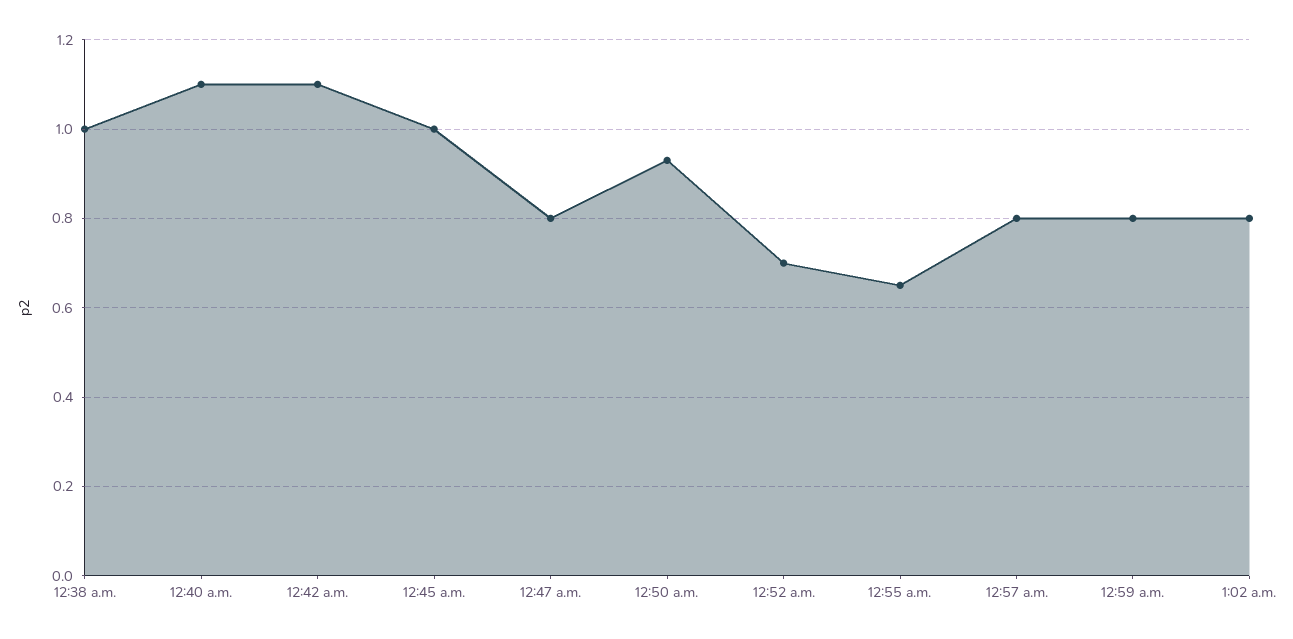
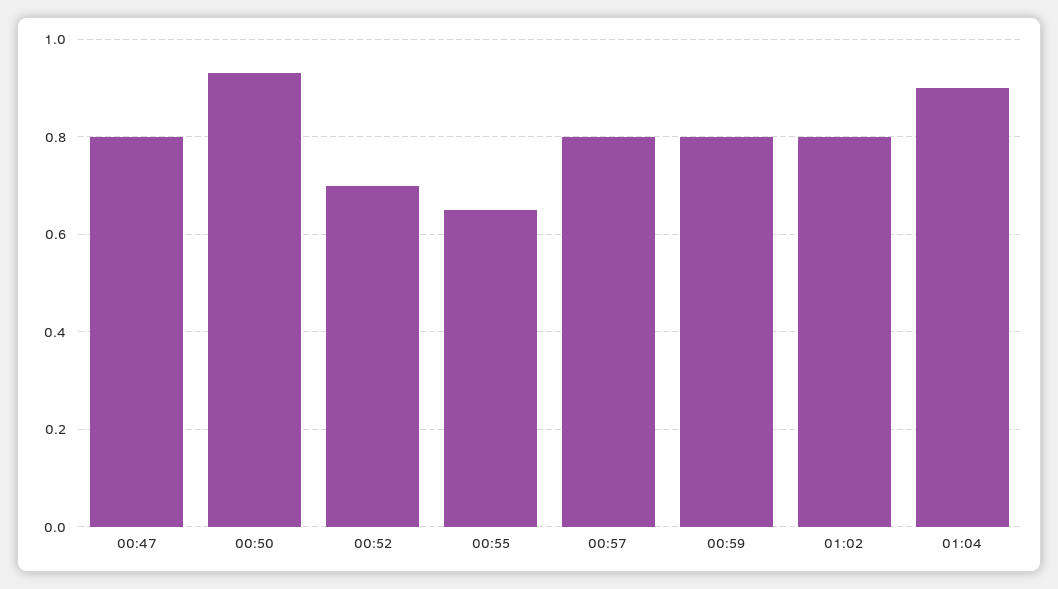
12:38 a.m.: 1 -> none
12:40 a.m.: 1.1 -> none
12:42 a.m.: 1.1 -> none
12:45 a.m.: 1 -> none
01:04: none -> 0.9

